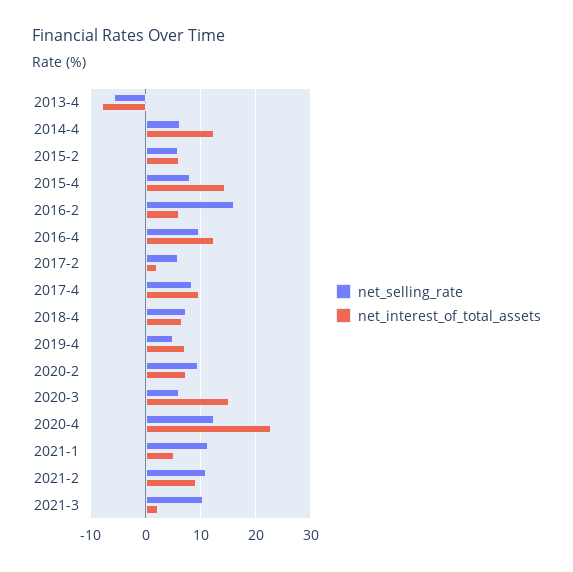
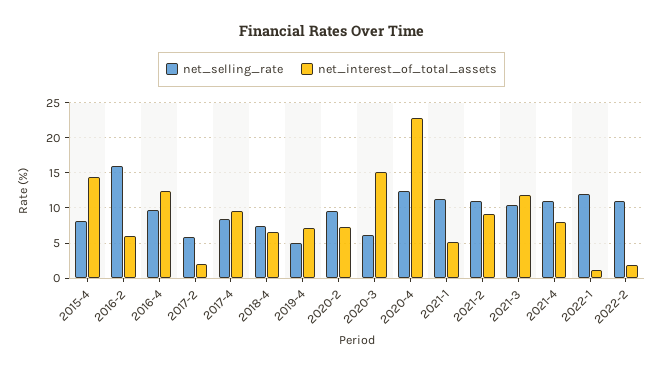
net_selling_rate, 2013-4: -6 -> none
net_interest_of_total_assets, 2013-4: -8 -> none
net_selling_rate, 2014-4: 6 -> none
net_interest_of_total_assets, 2014-4: 12 -> none
net_selling_rate, 2015-2: 6 -> none
net_interest_of_total_assets, 2015-2: 6 -> none
net_interest_of_total_assets, 2021-3: 2 -> 12
net_selling_rate, 2021-4: none -> 11
net_interest_of_total_assets, 2021-4: none -> 8
net_selling_rate, 2022-1: none -> 12
net_interest_of_total_assets, 2022-1: none -> 1
net_selling_rate, 2022-2: none -> 11
net_interest_of_total_assets, 2022-2: none -> 2

